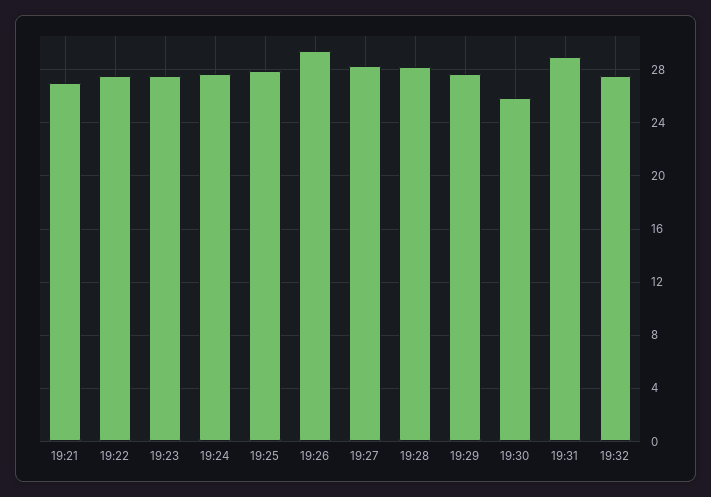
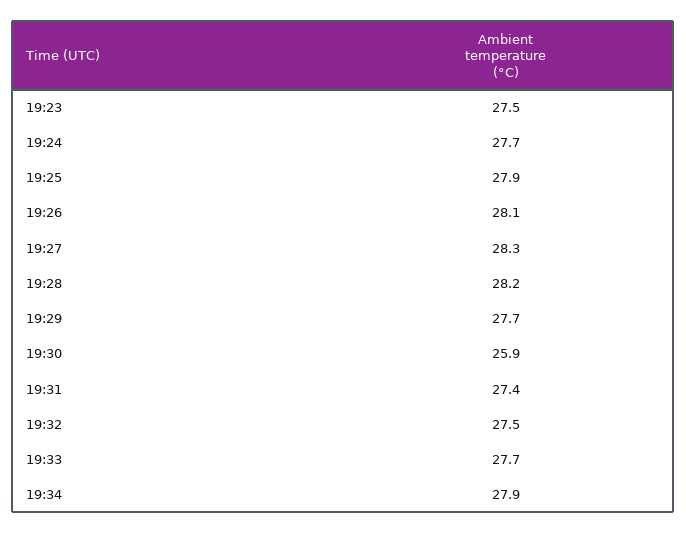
19:21: 27 -> none
19:22: 27.5 -> none
19:26: 29.5 -> 28.1
19:31: 29 -> 27.4
19:33: none -> 27.7
19:34: none -> 27.9

